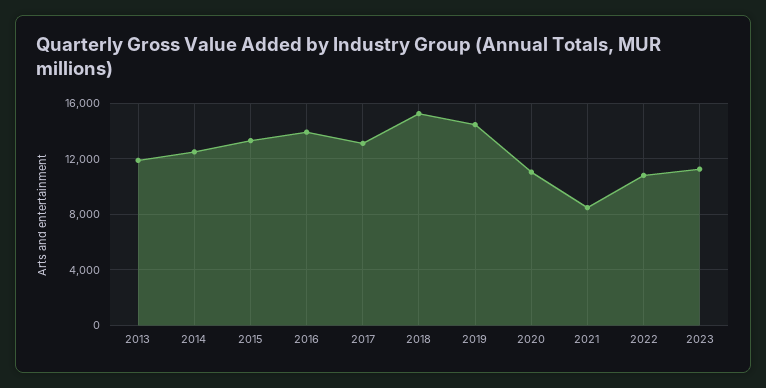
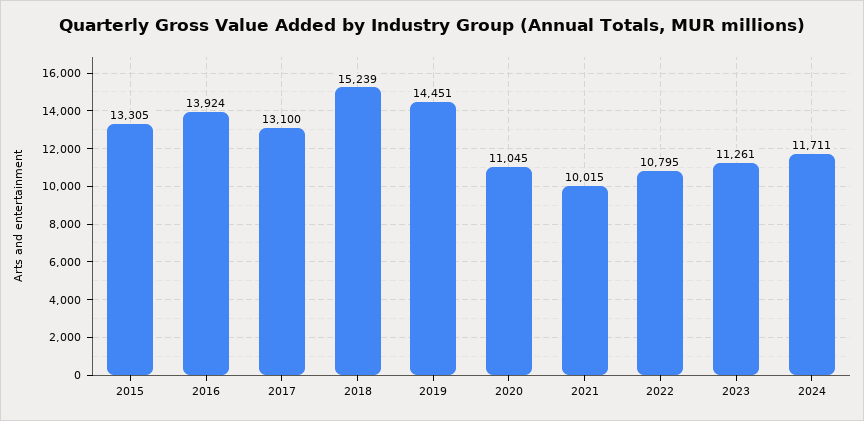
2013: 12000 -> none
2014: 12500 -> none
2021: 8500 -> 10015
2024: none -> 11711

